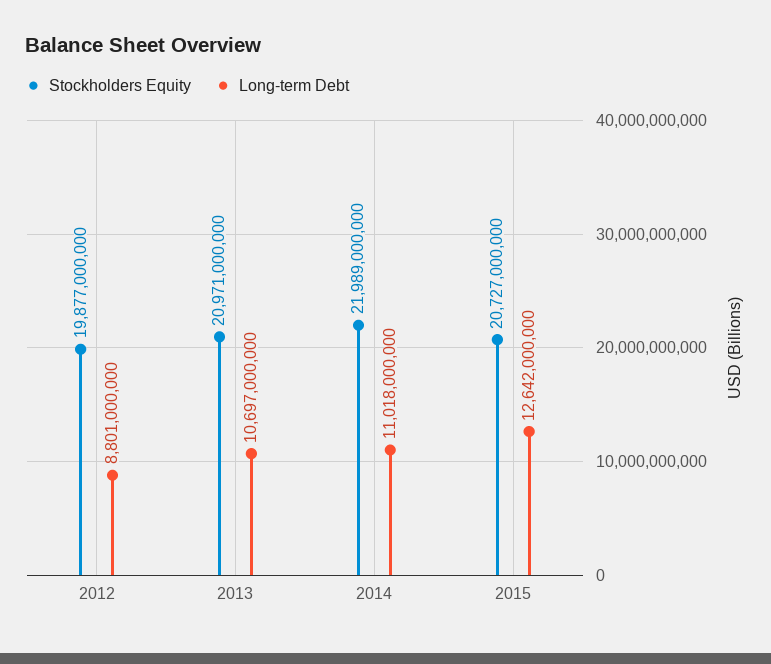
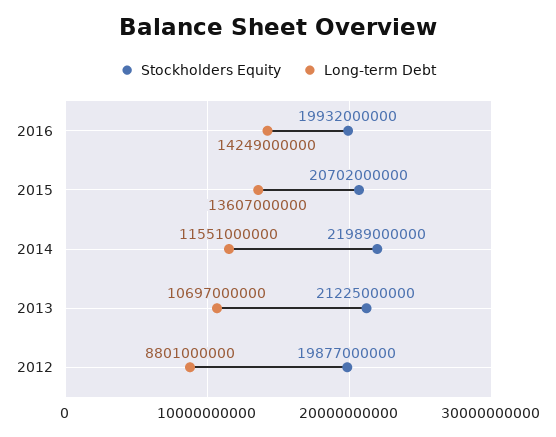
Stockholders Equity, 2013: 20971000000 -> 21225000000
Long-term Debt, 2014: 11018000000 -> 11551000000
Stockholders Equity, 2015: 20727000000 -> 20702000000
Long-term Debt, 2015: 12642000000 -> 13607000000
Stockholders Equity, 2016: none -> 19932000000
Long-term Debt, 2016: none -> 14249000000

